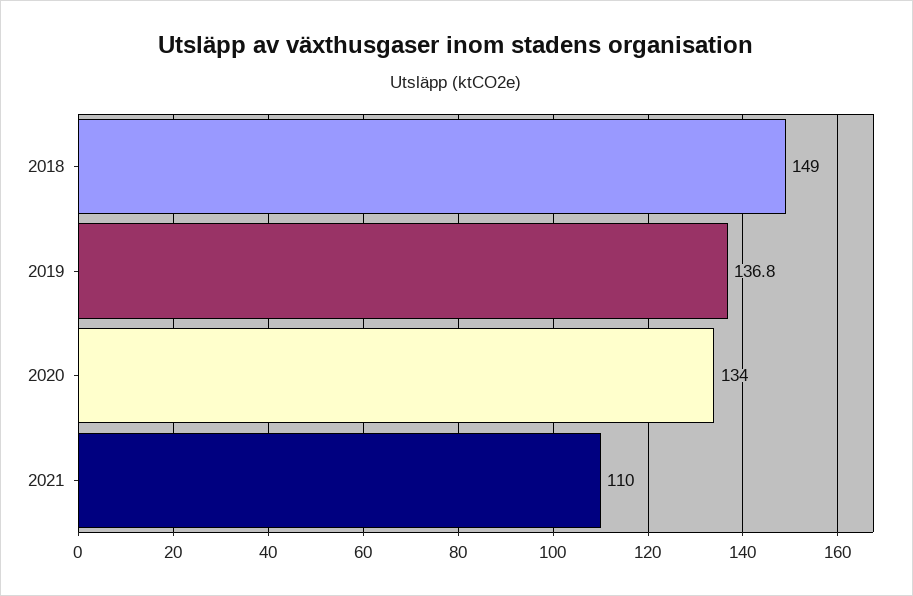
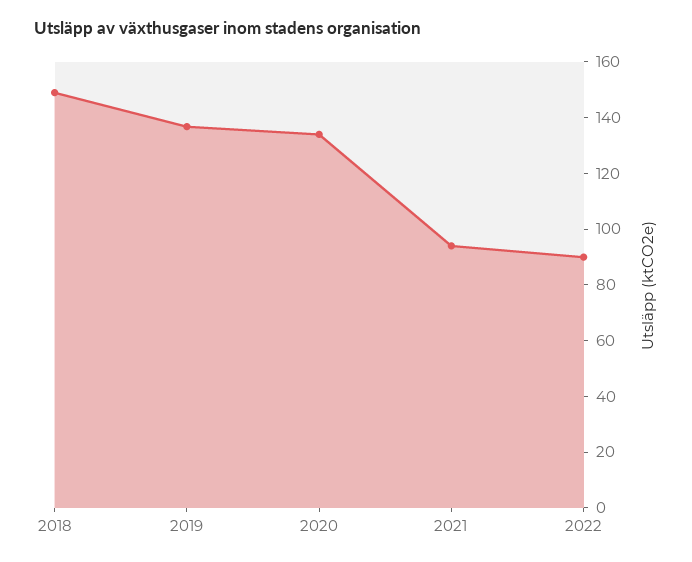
2021: 110 -> 95
2022: none -> 90

